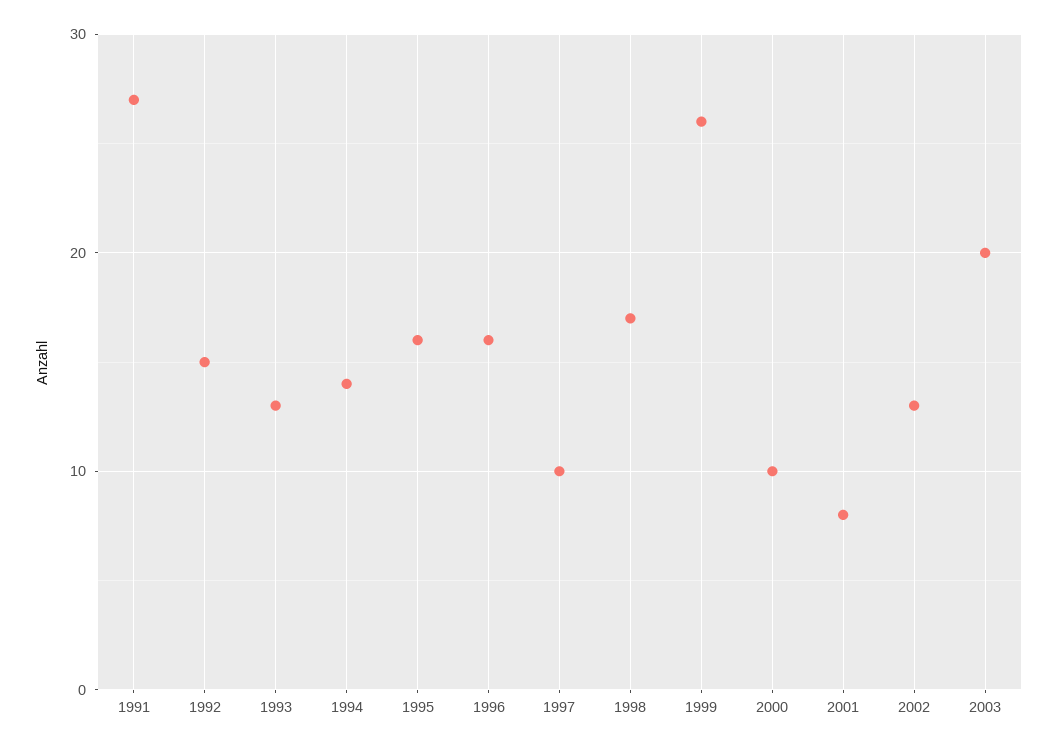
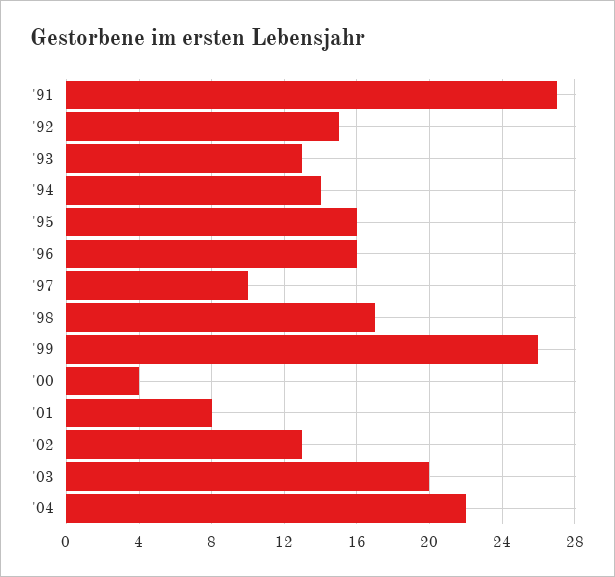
2000: 10 -> 4
'04: none -> 22

